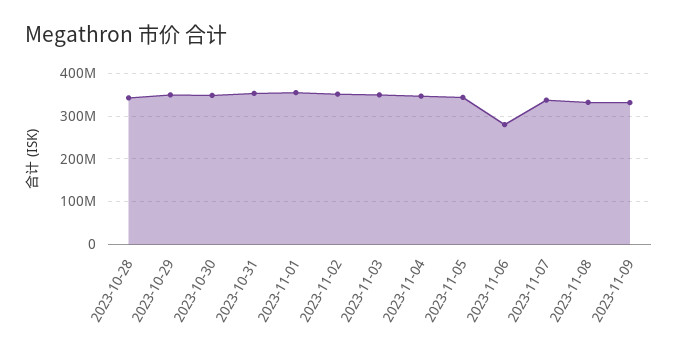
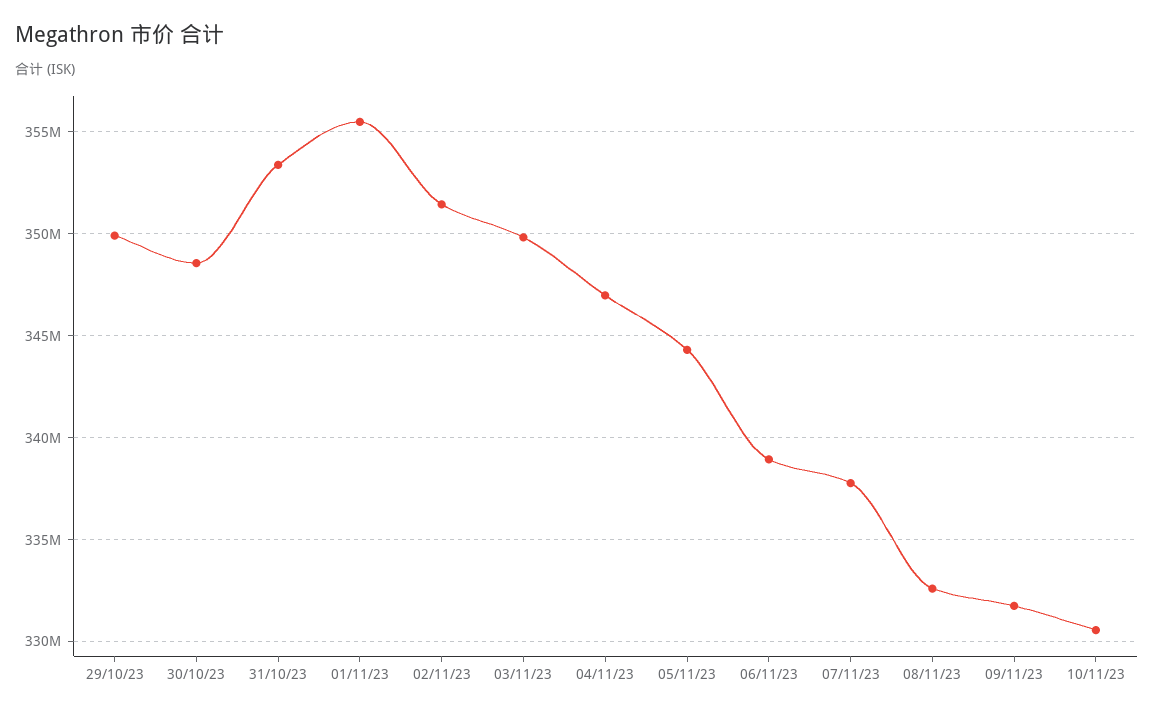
2023-10-28: 340000000 -> none
2023-11-06: 280000000 -> 339000000
10/11/23: none -> 330500000

